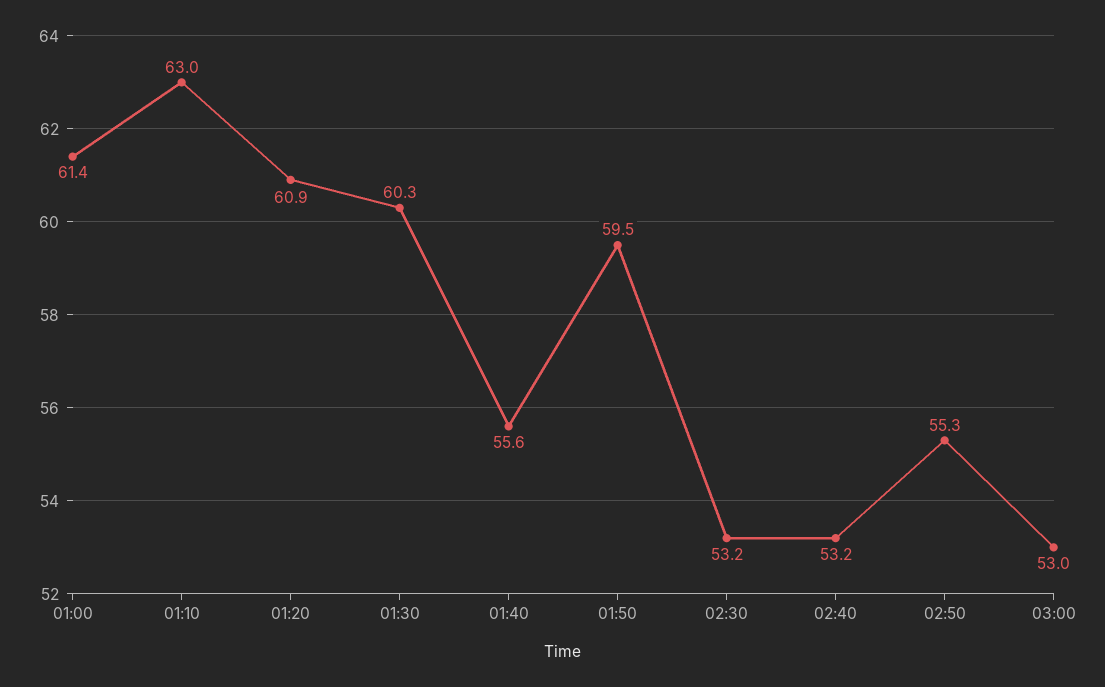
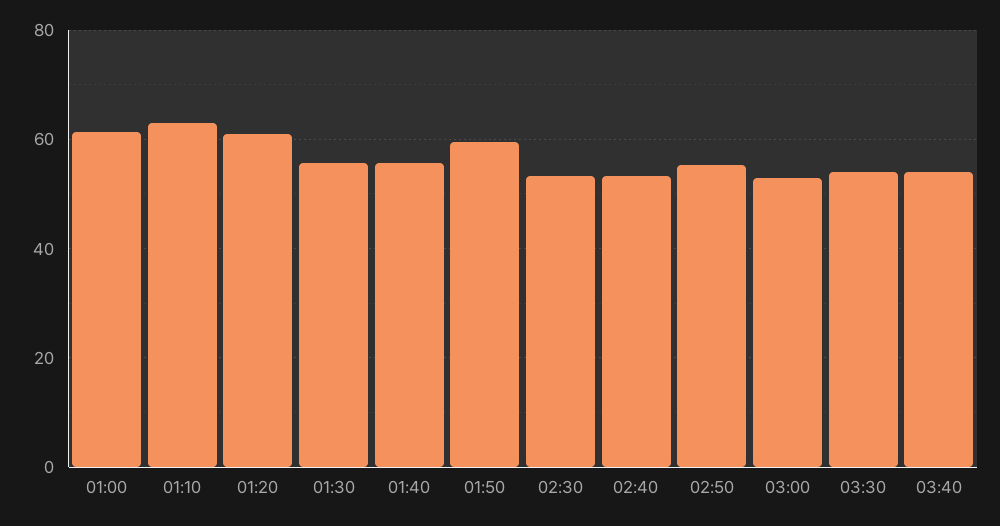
01:30: 60.3 -> 56
03:30: none -> 54
03:40: none -> 54

